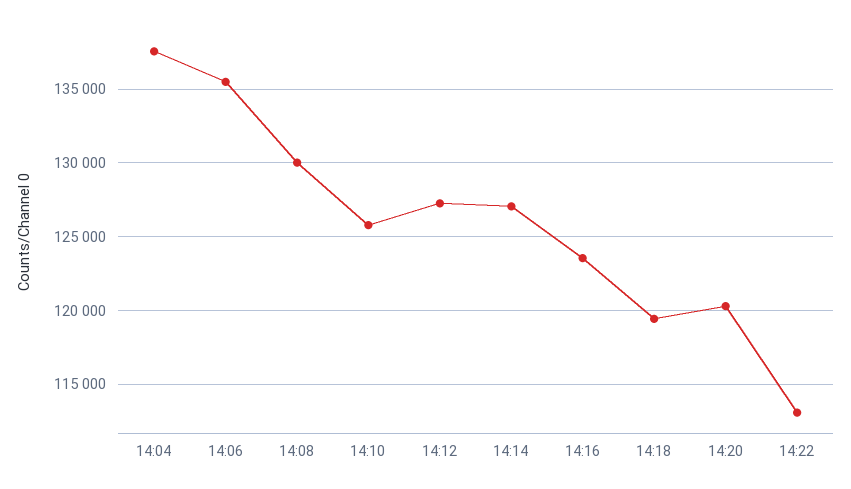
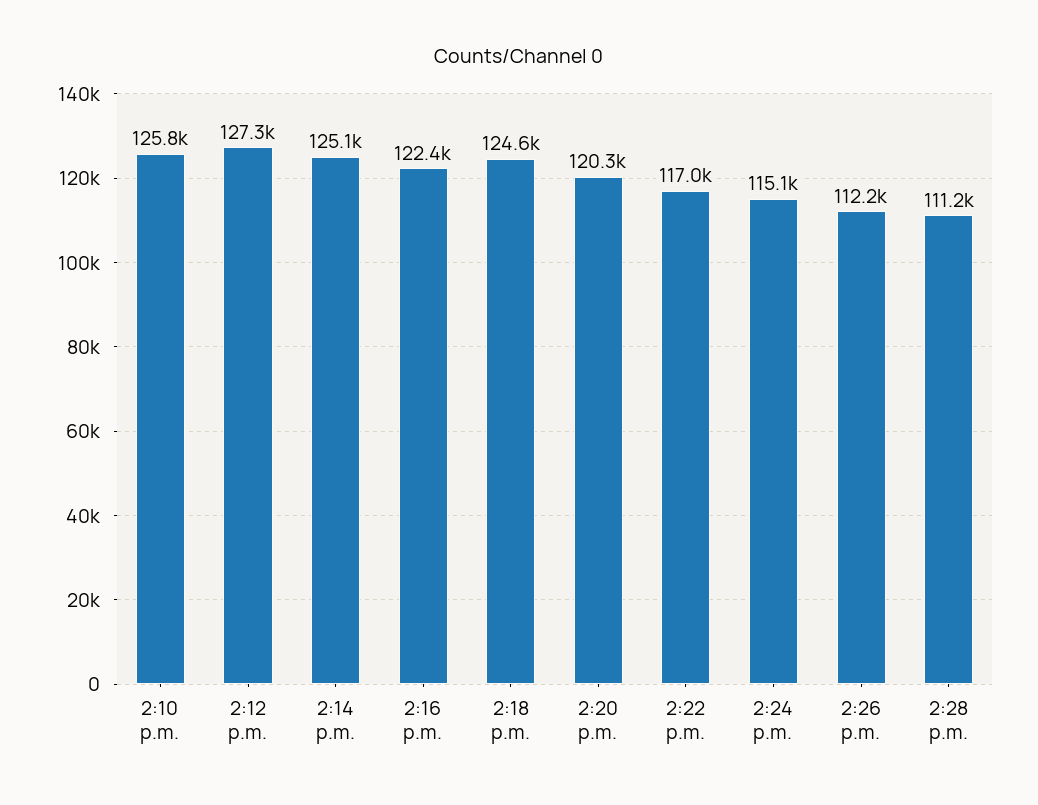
14:04: 137500 -> none
14:06: 135500 -> none
14:08: 130000 -> none
14:14: 127000 -> 125100
14:16: 123500 -> 122400
14:18: 119500 -> 124600
14:22: 113000 -> 117000
2:24 p.m.: none -> 115100
2:26 p.m.: none -> 112200
2:28 p.m.: none -> 111200

